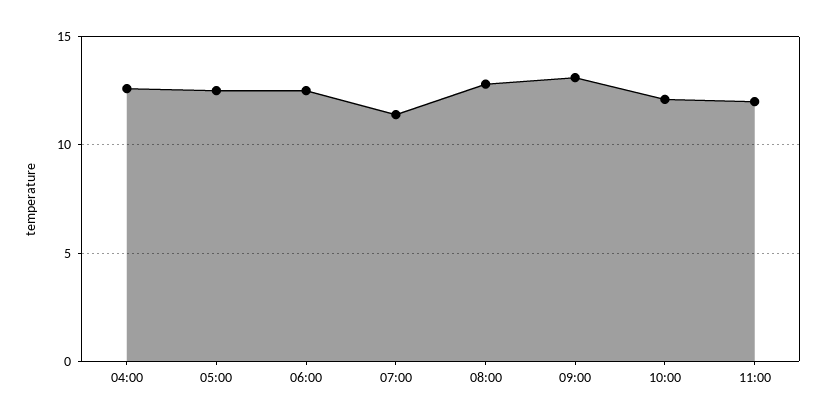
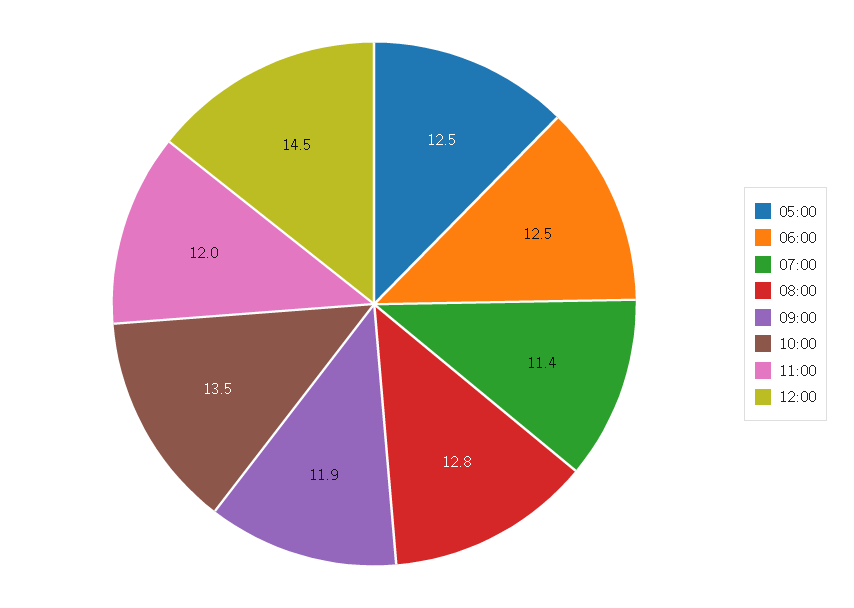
04:00: 12.5 -> none
09:00: 13 -> 11.9
10:00: 12 -> 13.5
12:00: none -> 14.5

